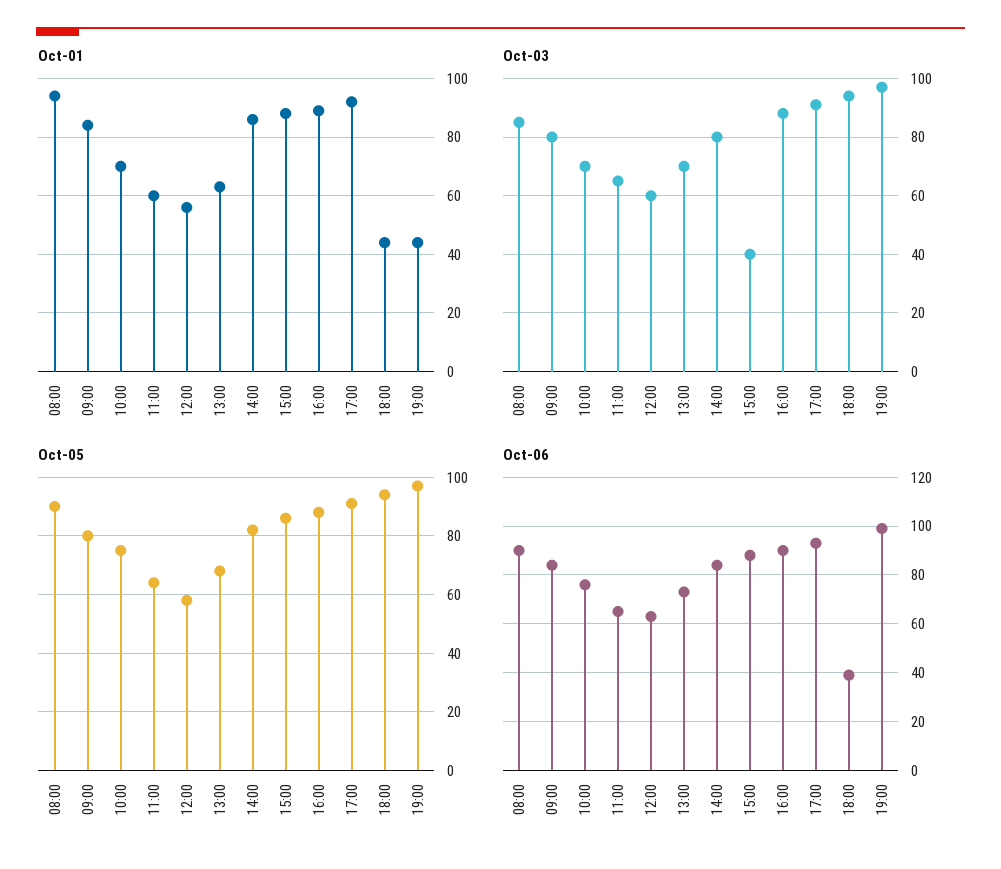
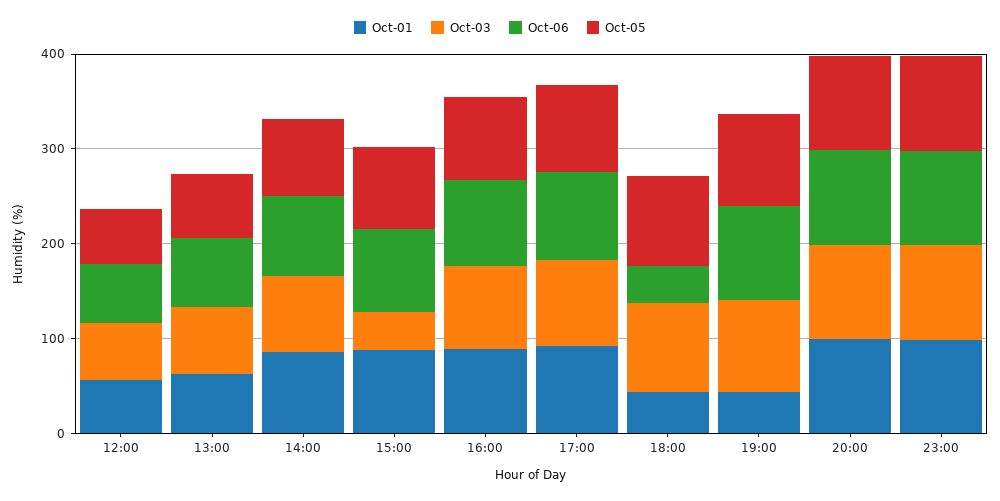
Oct-01, 08:00: 95 -> none
Oct-01, 09:00: 85 -> none
Oct-01, 10:00: 70 -> none
Oct-01, 11:00: 60 -> none
Oct-03, 08:00: 85 -> none
Oct-03, 09:00: 80 -> none
Oct-03, 10:00: 70 -> none
Oct-03, 11:00: 65 -> none
Oct-05, 08:00: 90 -> none
Oct-05, 09:00: 80 -> none
Oct-05, 10:00: 75 -> none
Oct-05, 11:00: 65 -> none
Oct-06, 08:00: 90 -> none
Oct-06, 09:00: 85 -> none
Oct-06, 10:00: 75 -> none
Oct-06, 11:00: 65 -> none
Oct-01, 20:00: none -> 100
Oct-03, 20:00: none -> 100
Oct-06, 20:00: none -> 100
Oct-05, 20:00: none -> 100
Oct-01, 23:00: none -> 100
Oct-03, 23:00: none -> 100
Oct-06, 23:00: none -> 100
Oct-05, 23:00: none -> 100

